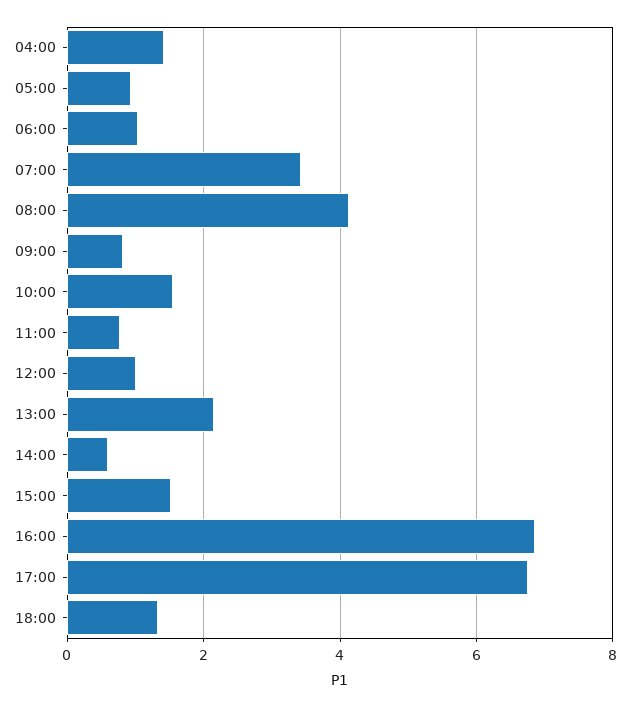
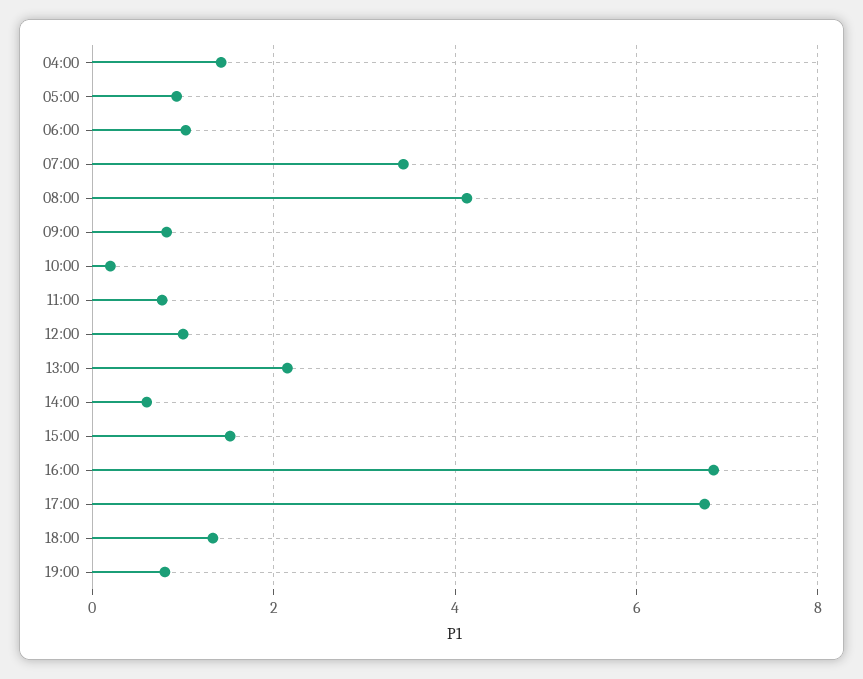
10:00: 1.6 -> 0.2
19:00: none -> 0.8

